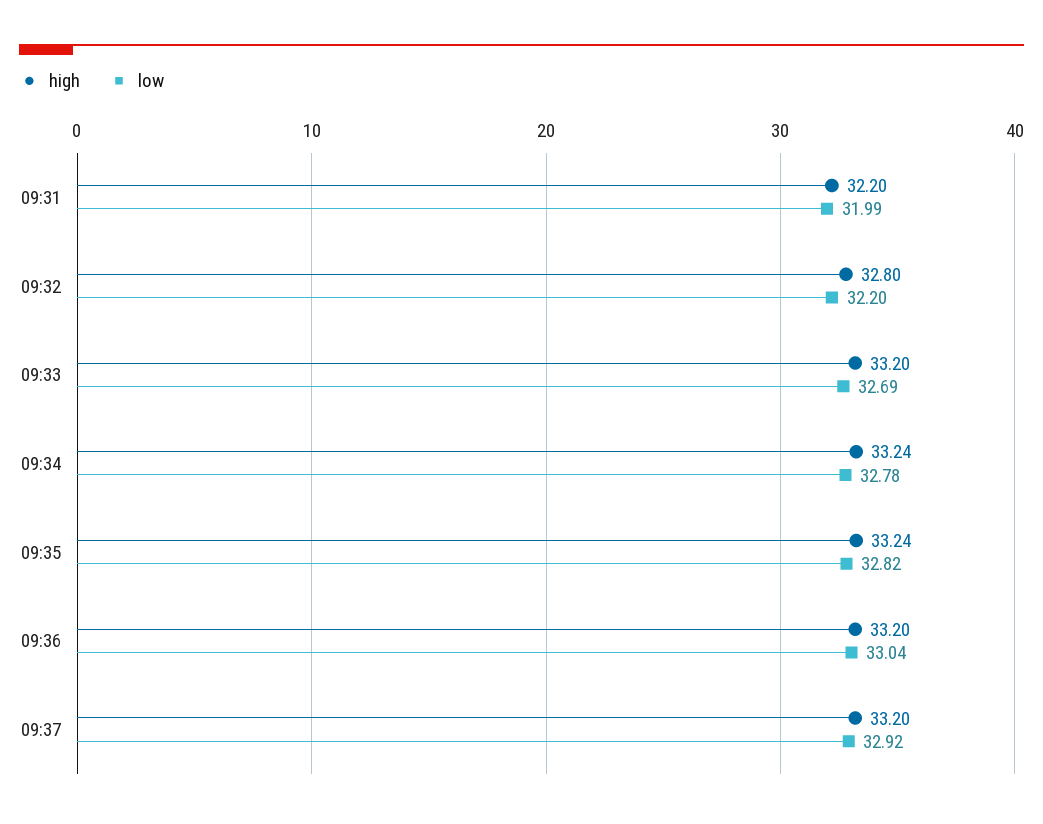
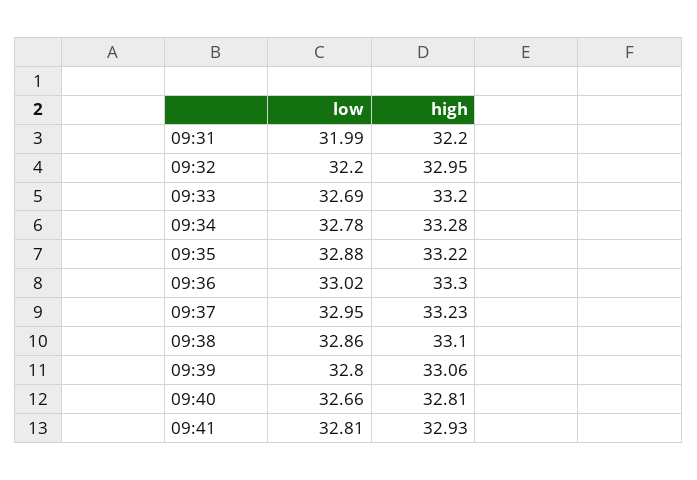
high, 09:32: 32.8 -> 32.95
high, 09:34: 33.24 -> 33.28
high, 09:35: 33.24 -> 33.22
low, 09:35: 32.82 -> 32.88
high, 09:36: 33.2 -> 33.3
low, 09:36: 33.04 -> 33.02
high, 09:37: 33.2 -> 33.23
low, 09:37: 32.92 -> 32.95
low, 09:38: none -> 32.86
high, 09:38: none -> 33.1
low, 09:39: none -> 32.8
high, 09:39: none -> 33.06
low, 09:40: none -> 32.66
high, 09:40: none -> 32.81
low, 09:41: none -> 32.81
high, 09:41: none -> 32.93

